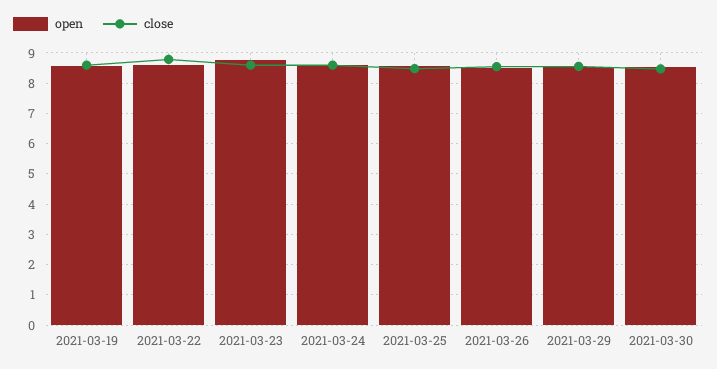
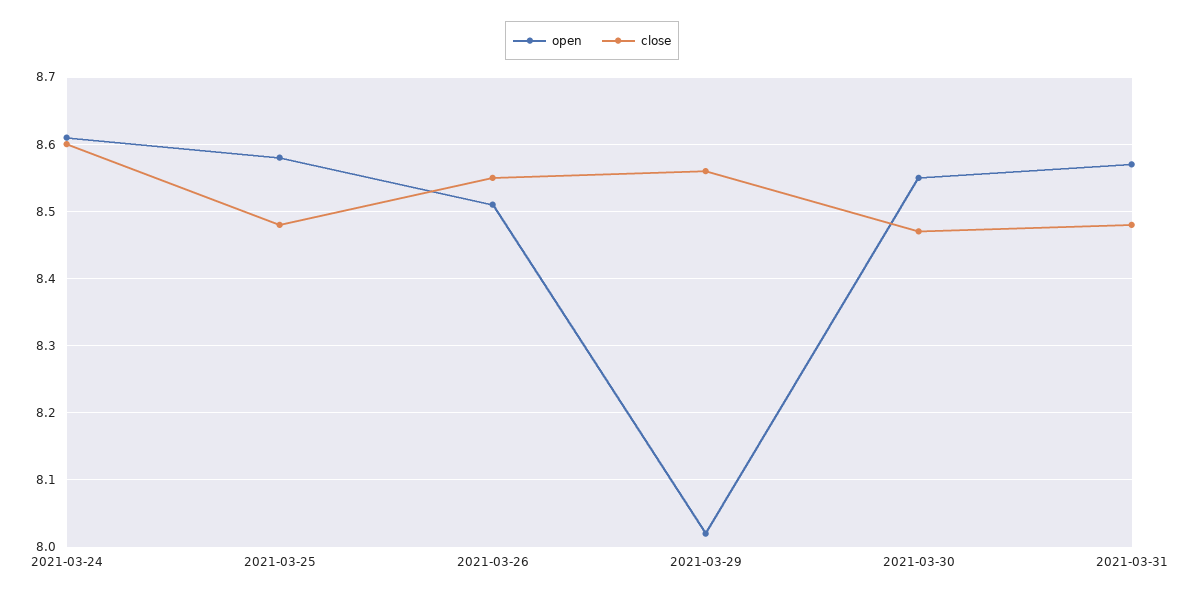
open, 2021-03-19: 8.6 -> none
close, 2021-03-19: 8.6 -> none
open, 2021-03-22: 8.6 -> none
close, 2021-03-22: 8.8 -> none
open, 2021-03-23: 8.8 -> none
close, 2021-03-23: 8.6 -> none
open, 2021-03-29: 8.6 -> 8.02
open, 2021-03-31: none -> 8.57
close, 2021-03-31: none -> 8.48

